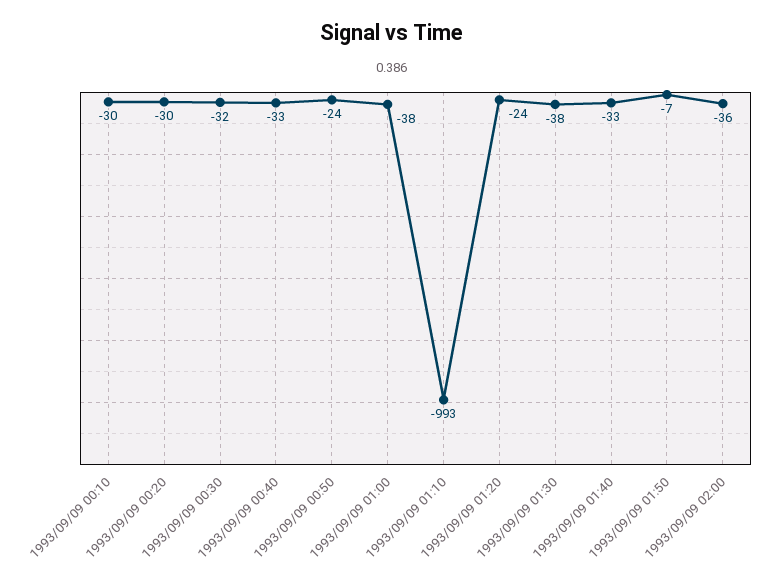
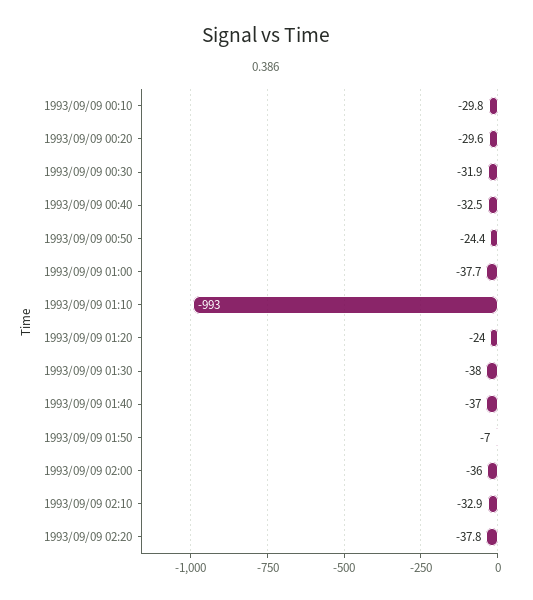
1993/09/09 01:40: -33 -> -37
1993/09/09 02:10: none -> -32.9
1993/09/09 02:20: none -> -37.8

